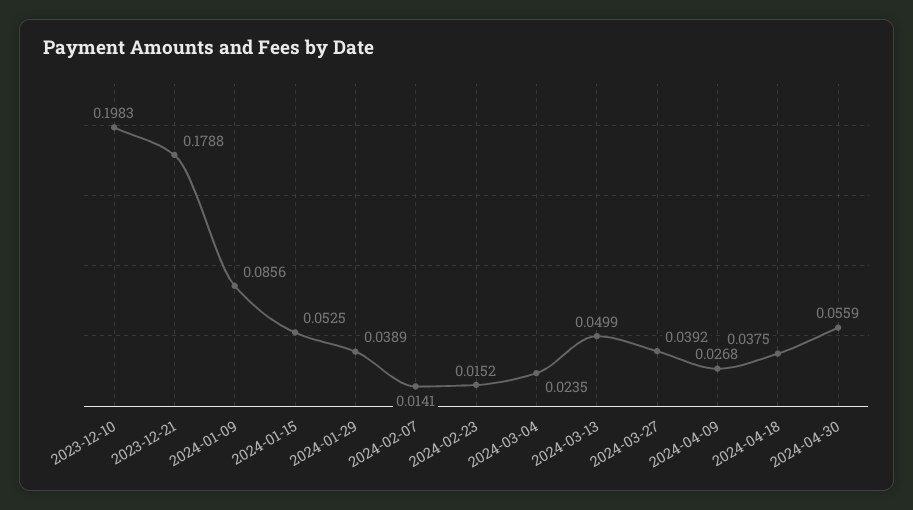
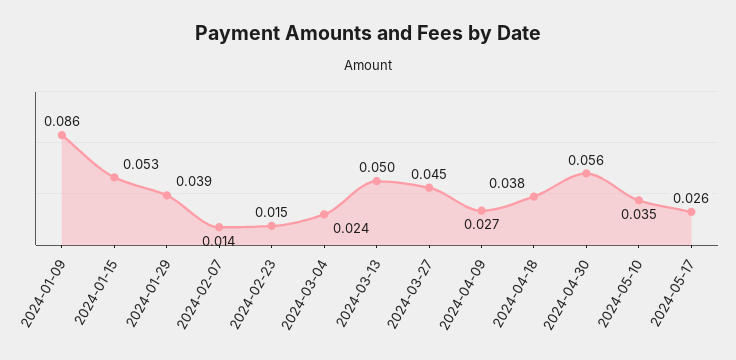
2023-12-10: 0.1983 -> none
2023-12-21: 0.1788 -> none
2024-03-27: 0.0392 -> 0.045
2024-05-10: none -> 0.035
2024-05-17: none -> 0.026

